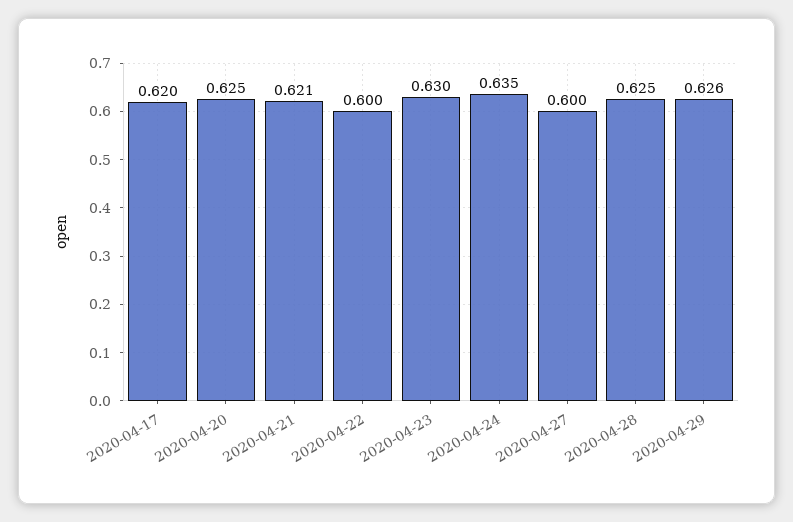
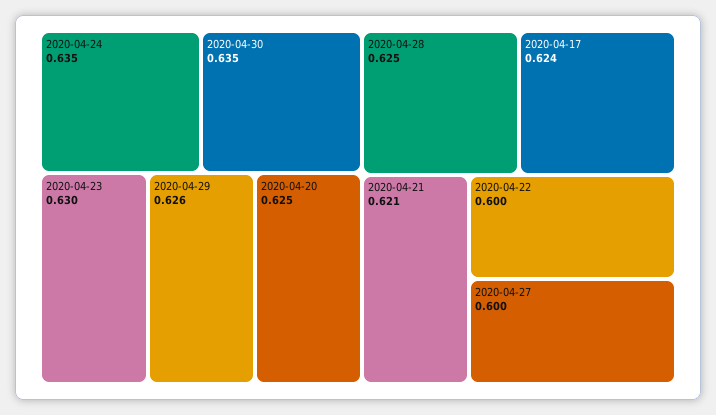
2020-04-17: 0.62 -> 0.624
2020-04-30: none -> 0.635

